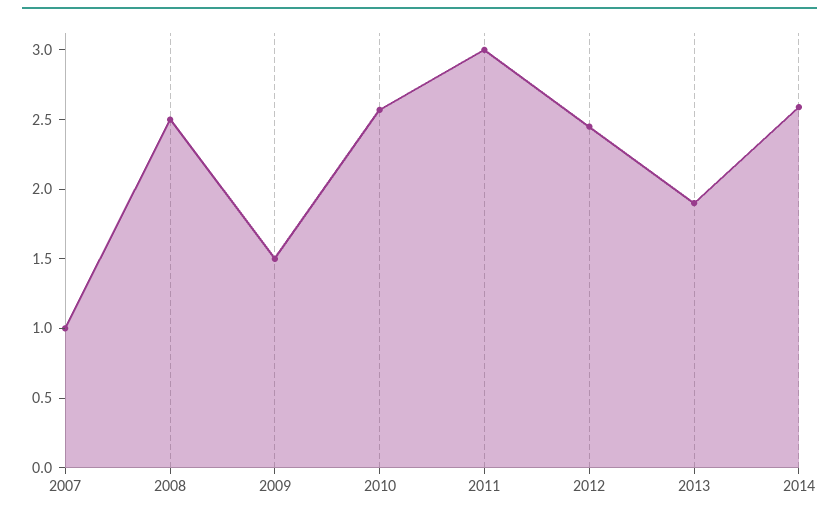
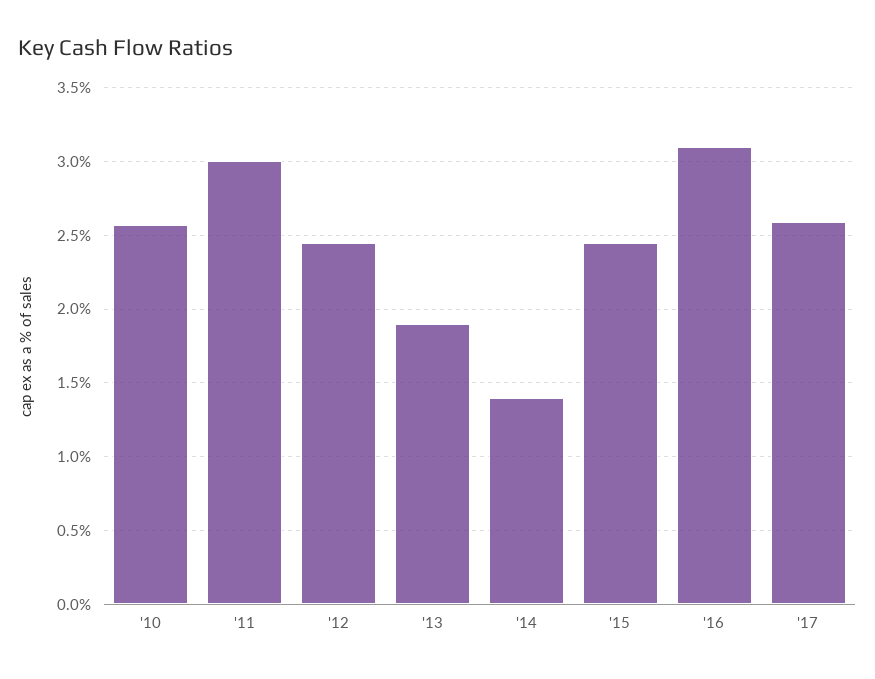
2007: 1 -> none
2008: 2.5 -> none
2009: 1.5 -> none
2014: 2.6 -> 1.4
'15: none -> 2.45
'16: none -> 3.1
'17: none -> 2.6

